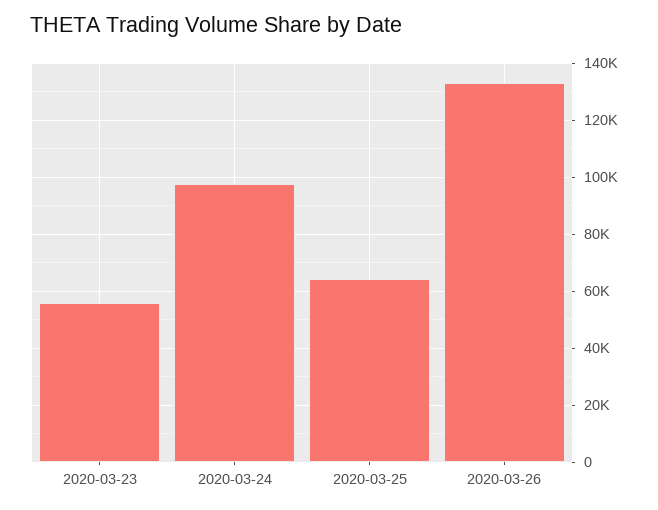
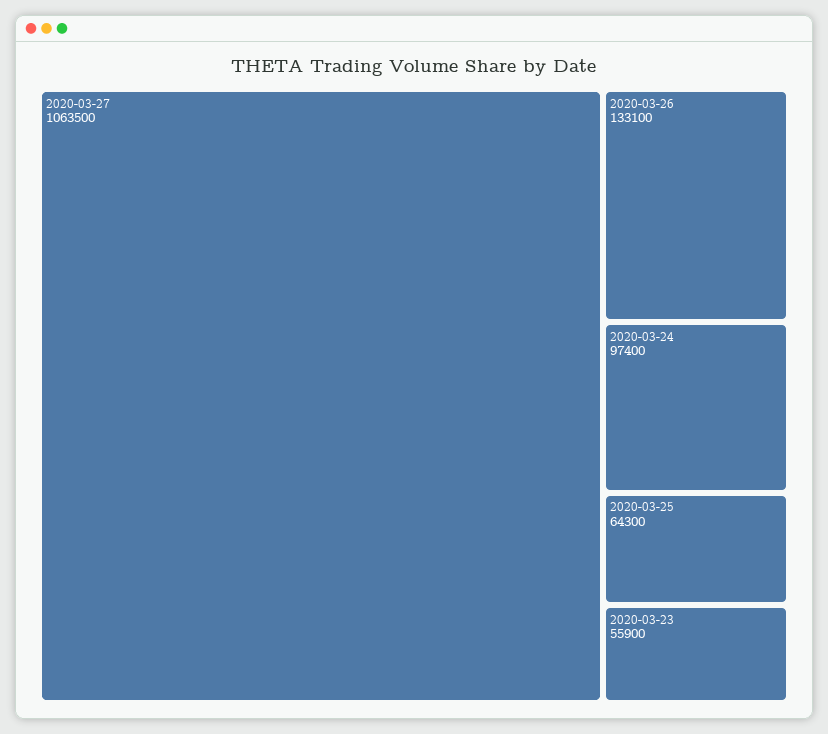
2020-03-27: none -> 1063500

